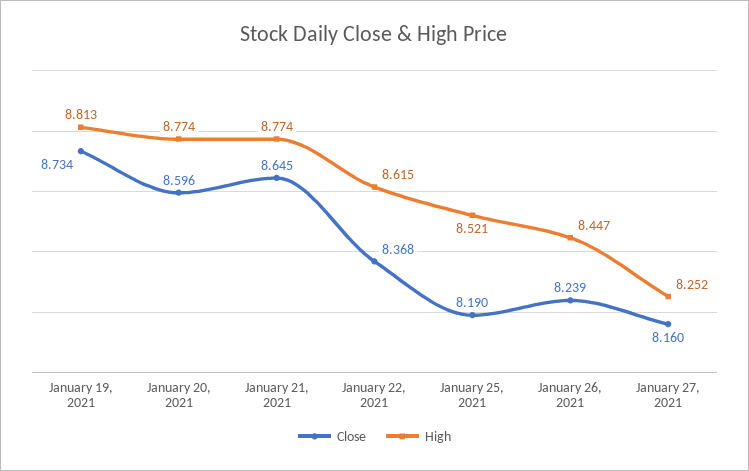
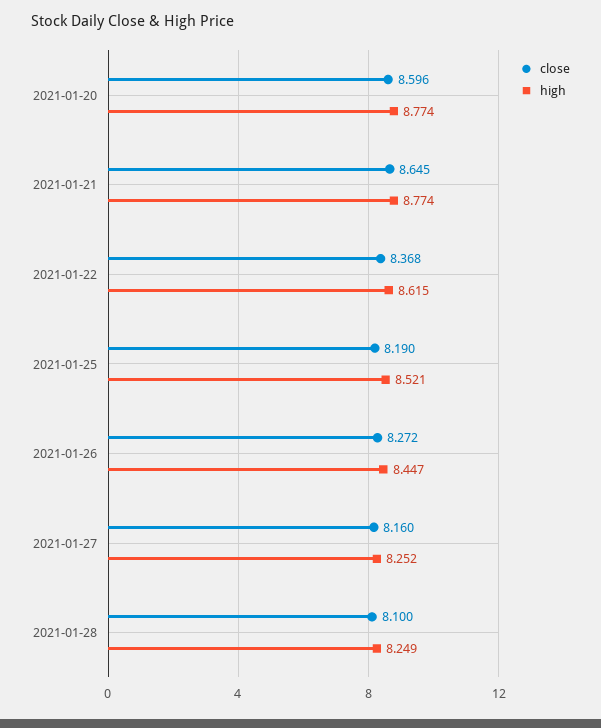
Close, January 19, 2021: 8.734 -> none
High, January 19, 2021: 8.813 -> none
Close, January 26, 2021: 8.239 -> 8.272
Close, 2021-01-28: none -> 8.1
High, 2021-01-28: none -> 8.249

